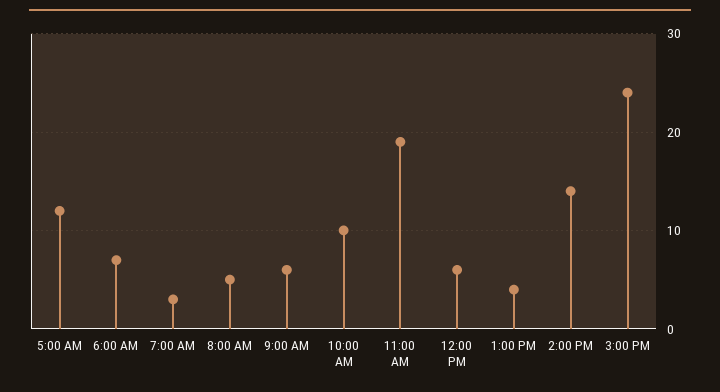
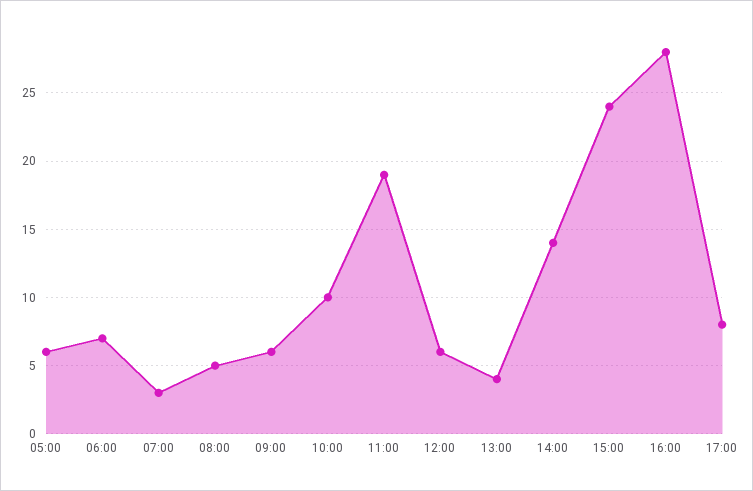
5:00 AM: 12 -> 6
16:00: none -> 28
17:00: none -> 8

